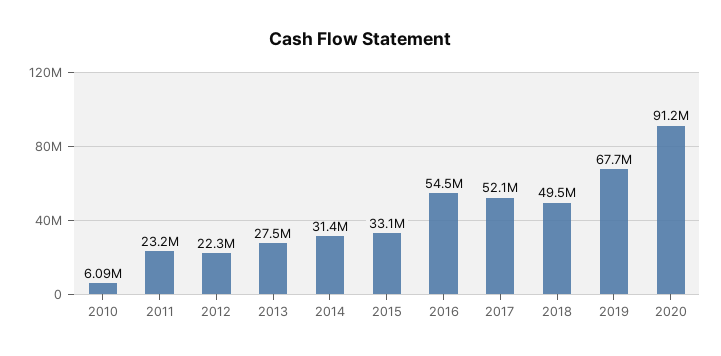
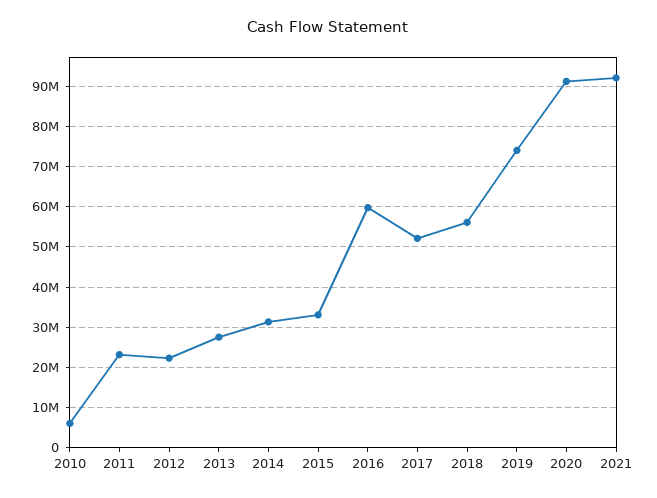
2016: 54500000 -> 60000000
2018: 49500000 -> 56000000
2019: 67700000 -> 74000000
2021: none -> 92000000

